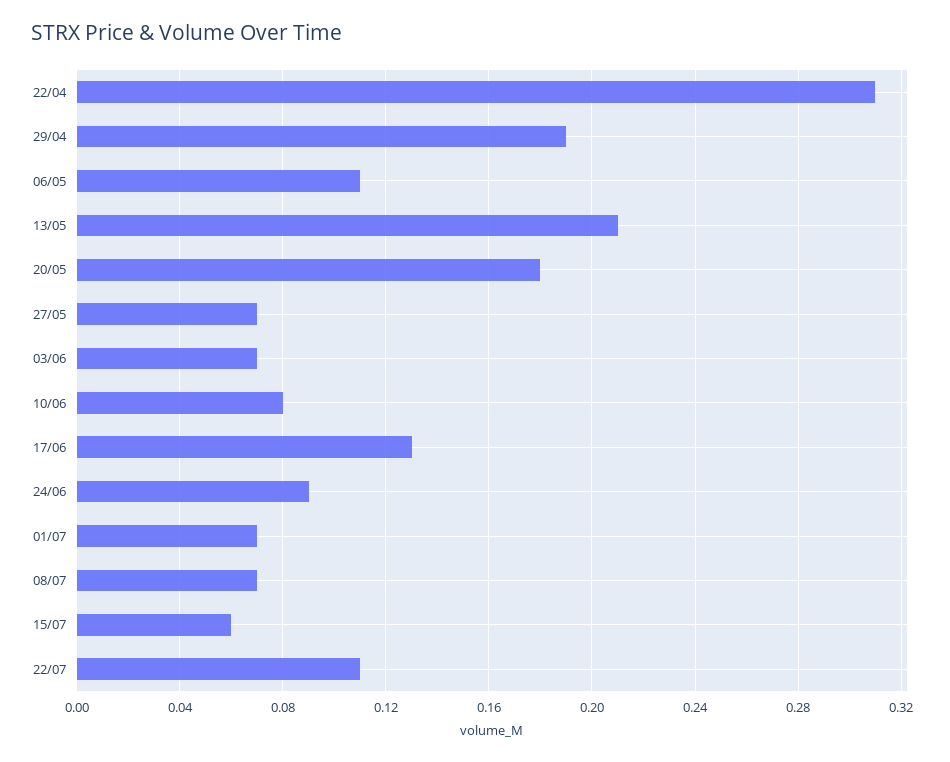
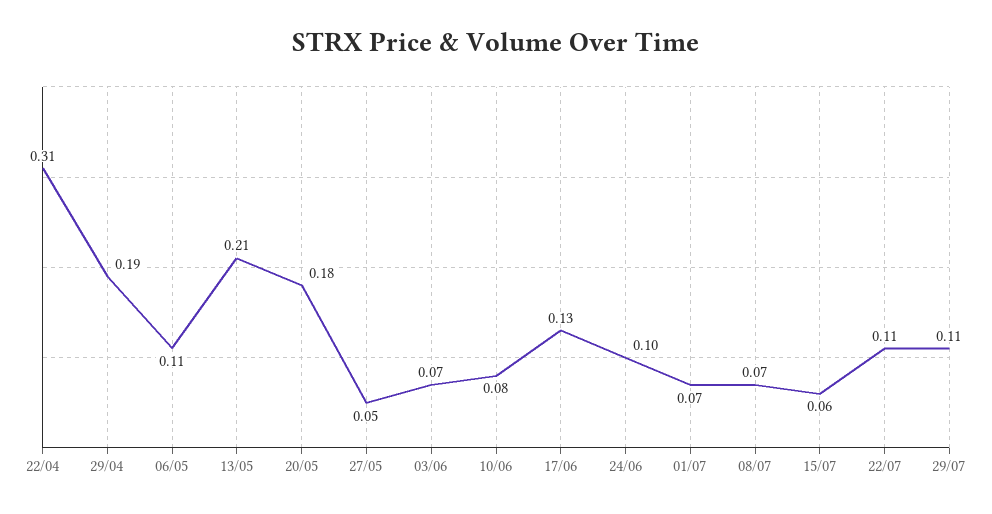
27/05: 0.07 -> 0.05
24/06: 0.09 -> 0.1
29/07: none -> 0.11

